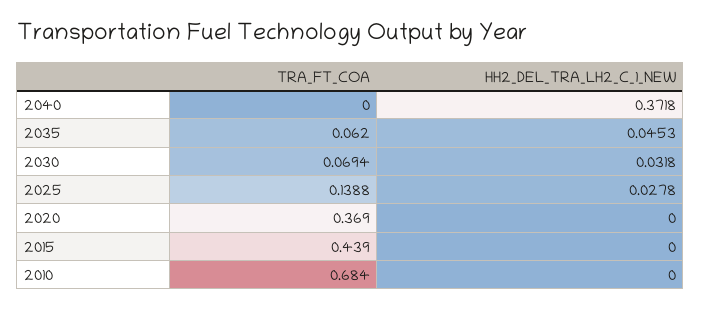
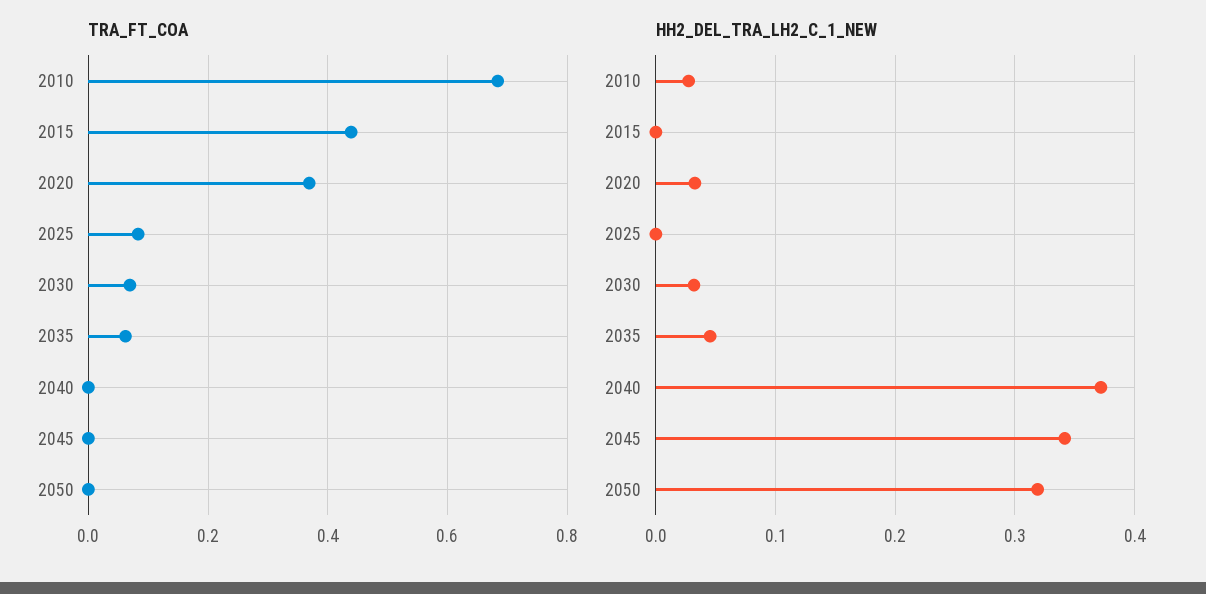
TRA_FT_COA, 2025: 0.1388 -> 0.08
HH2_DEL_TRA_LH2_C_1_NEW, 2025: 0.0278 -> 0
HH2_DEL_TRA_LH2_C_1_NEW, 2020: 0 -> 0.03
HH2_DEL_TRA_LH2_C_1_NEW, 2010: 0 -> 0.03
TRA_FT_COA, 2045: none -> 0
TRA_FT_COA, 2050: none -> 0
HH2_DEL_TRA_LH2_C_1_NEW, 2045: none -> 0.34
HH2_DEL_TRA_LH2_C_1_NEW, 2050: none -> 0.32

